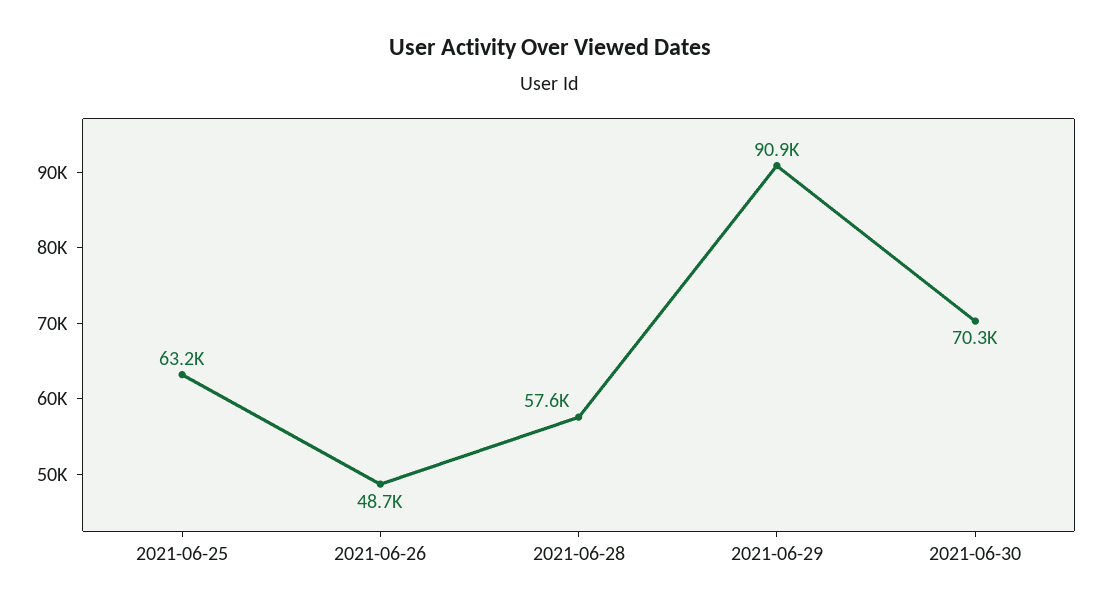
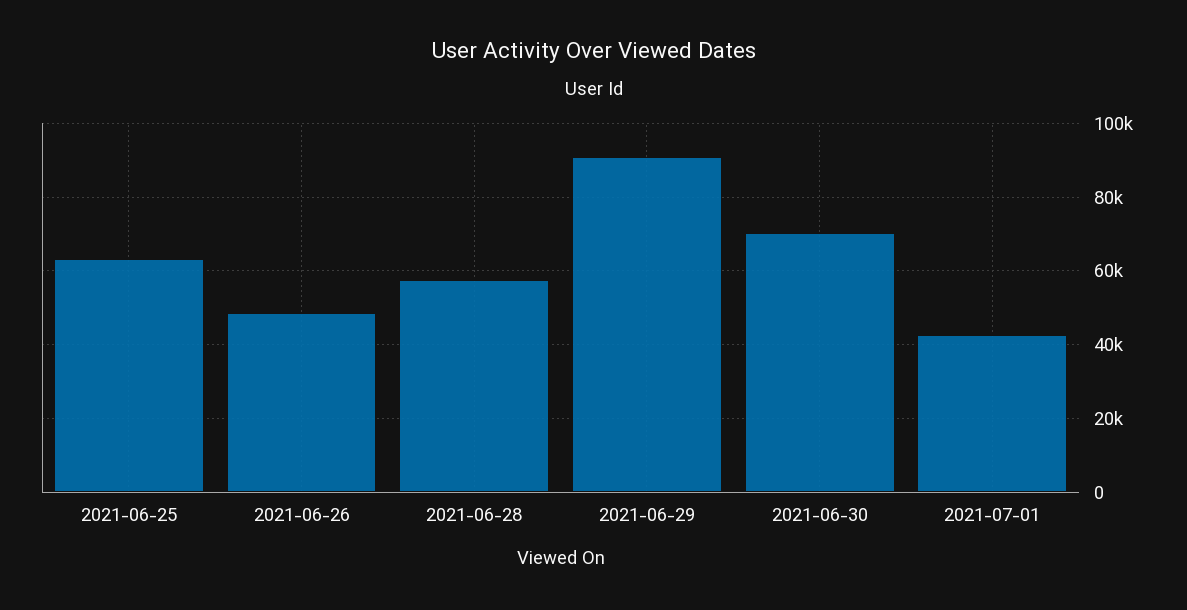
2021-07-01: none -> 42000

